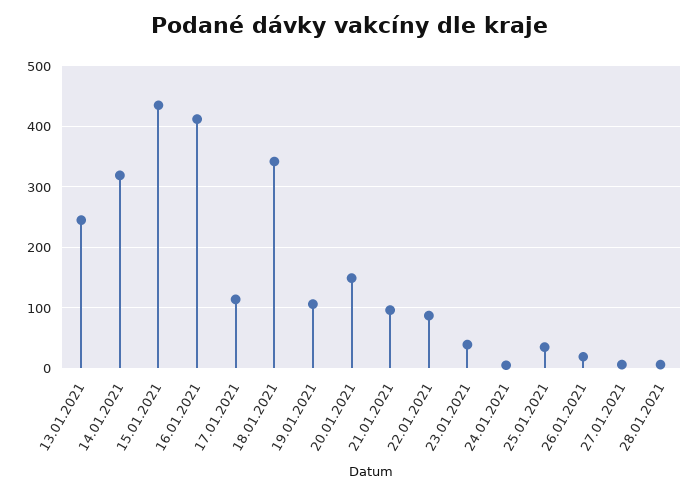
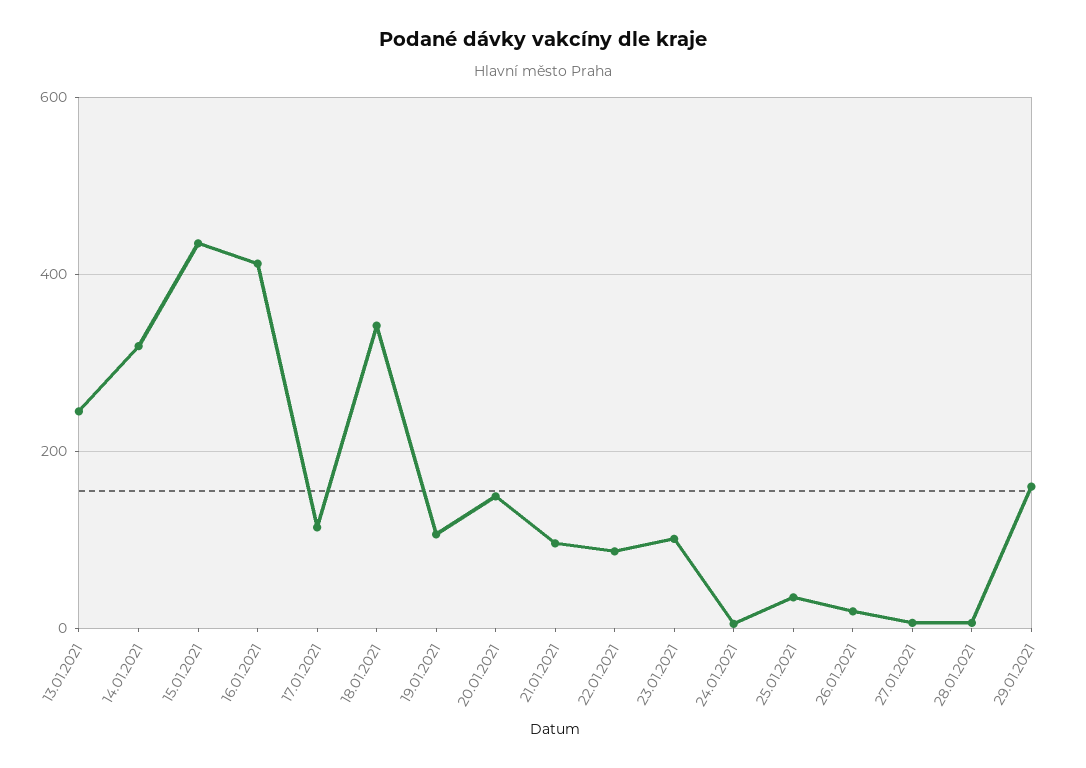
23.01.2021: 40 -> 100
29.01.2021: none -> 160

